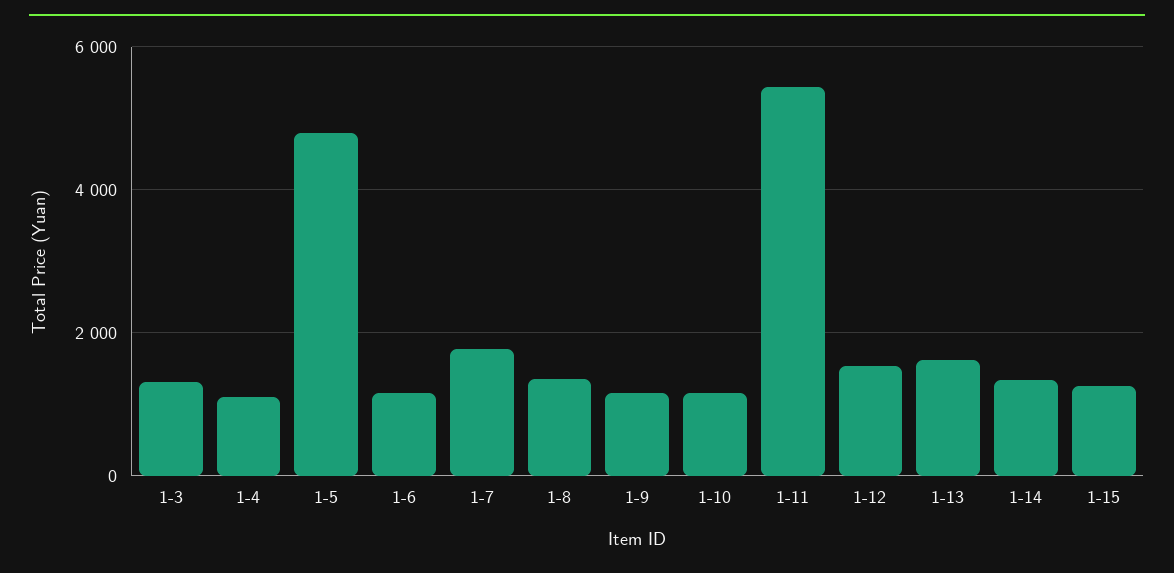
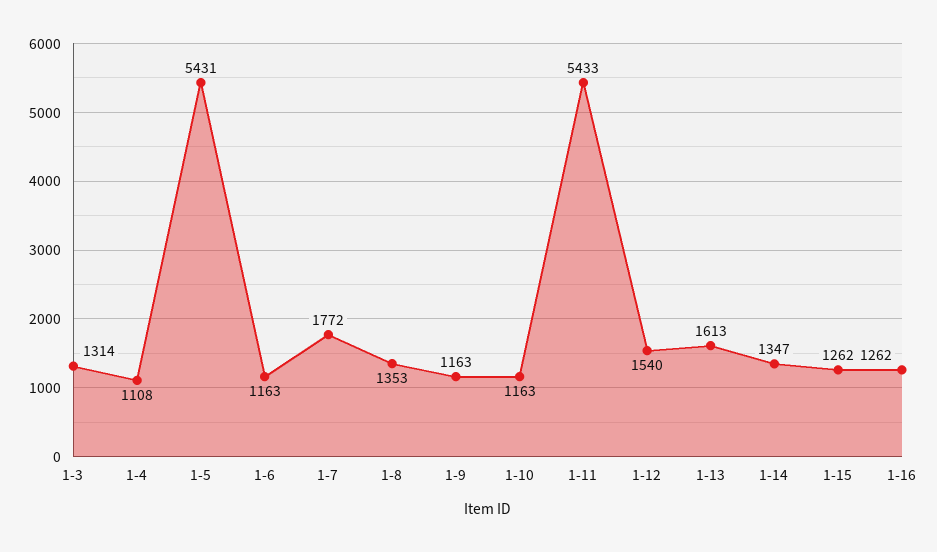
1-5: 4800 -> 5431
1-16: none -> 1262

